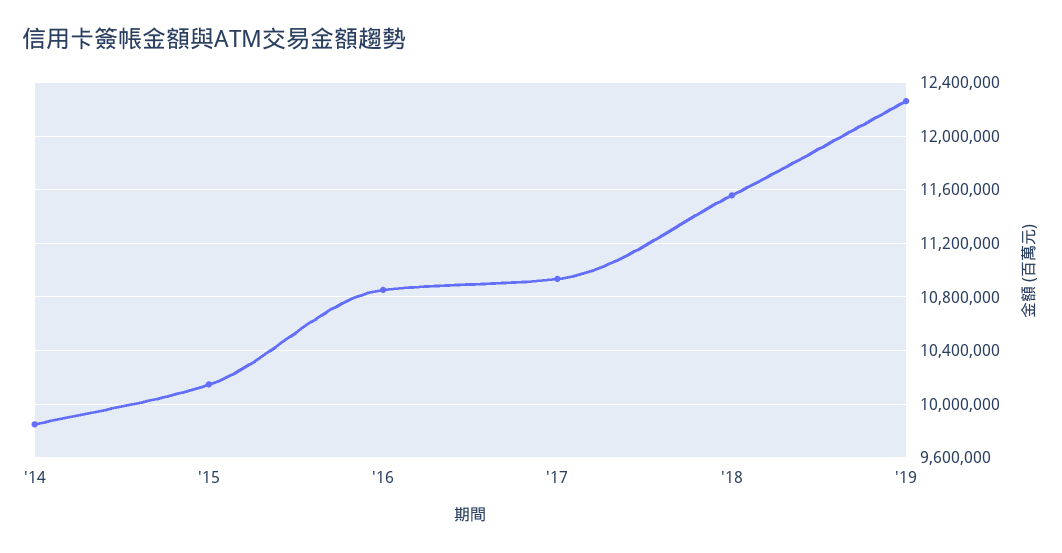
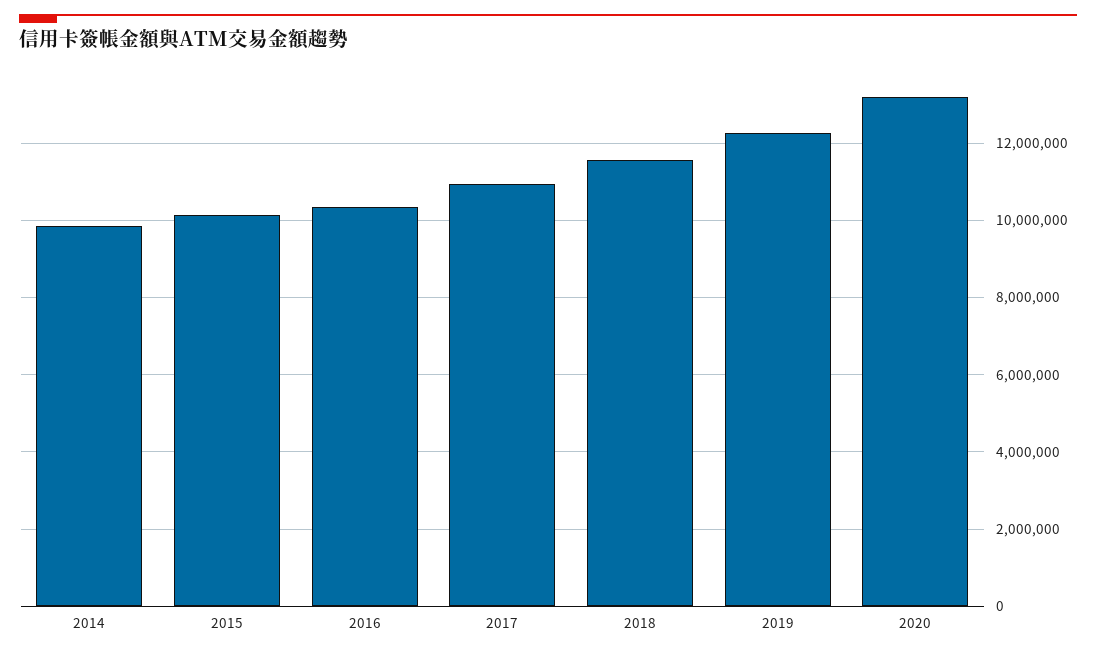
'16: 10850000 -> 10400000
2020: none -> 13200000

